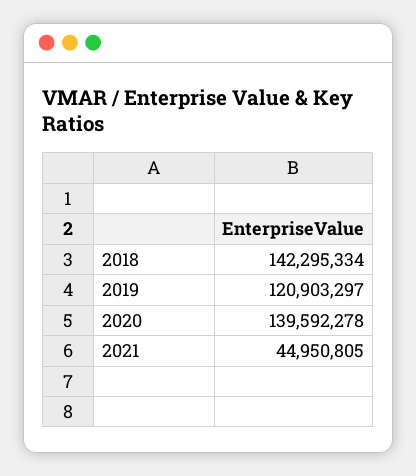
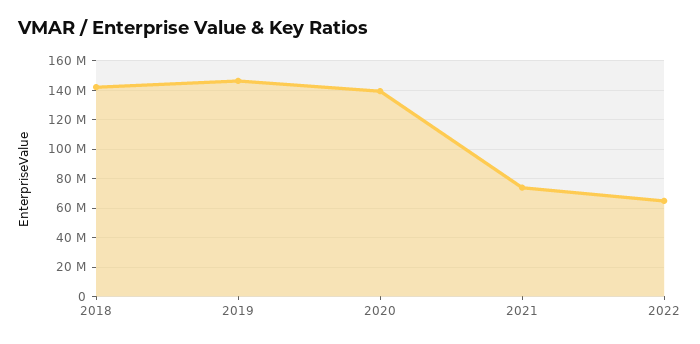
2019: 120903297 -> 145000000
2021: 44950805 -> 75000000
2022: none -> 65000000

